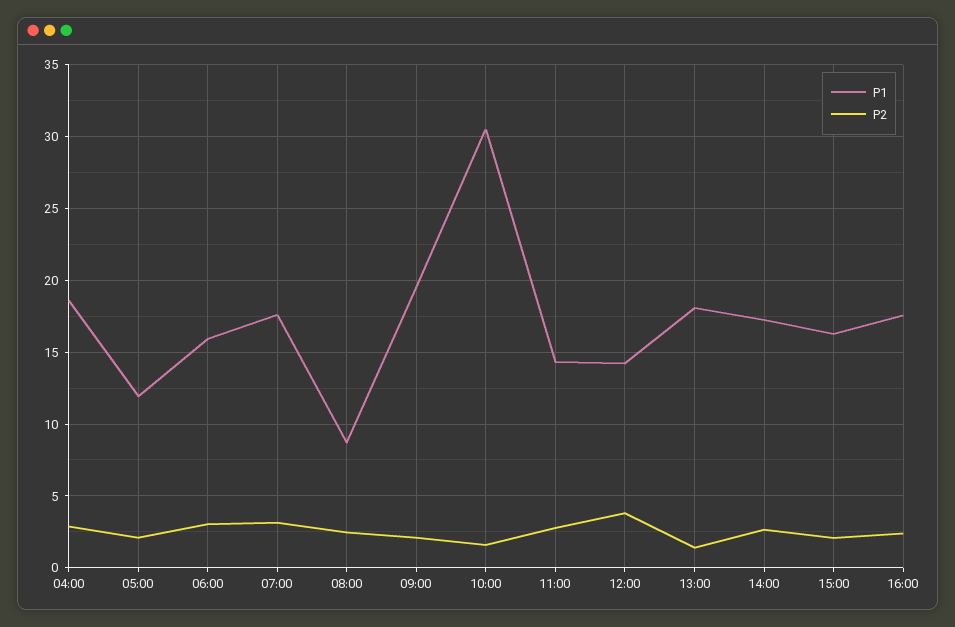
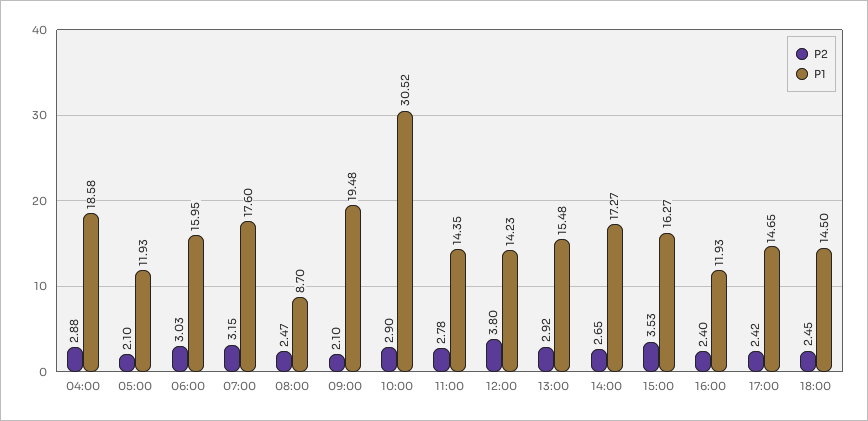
P2, 10:00: 1.5 -> 2.9
P1, 13:00: 18 -> 15.48
P2, 13:00: 1.5 -> 2.92
P2, 15:00: 2 -> 3.53
P1, 16:00: 17.5 -> 11.93
P2, 17:00: none -> 2.42
P1, 17:00: none -> 14.65
P2, 18:00: none -> 2.45
P1, 18:00: none -> 14.5

